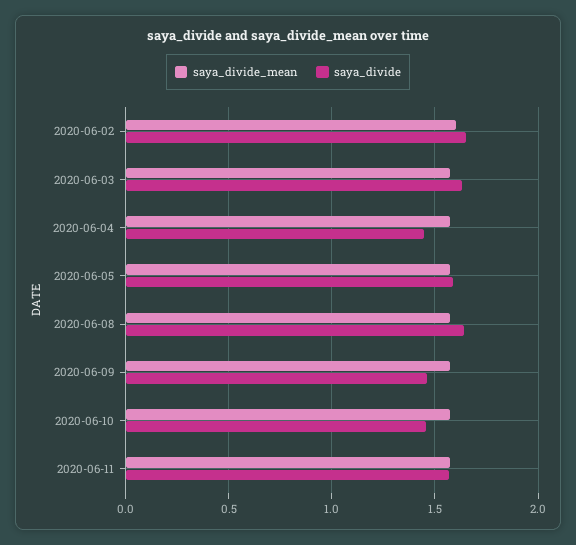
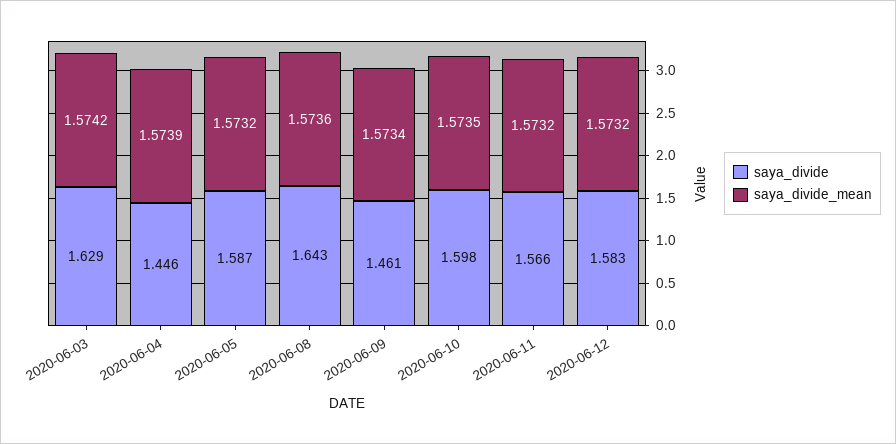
saya_divide_mean, 2020-06-02: 1.6 -> none
saya_divide, 2020-06-02: 1.65 -> none
saya_divide, 2020-06-10: 1.45 -> 1.598
saya_divide, 2020-06-12: none -> 1.583
saya_divide_mean, 2020-06-12: none -> 1.5732

